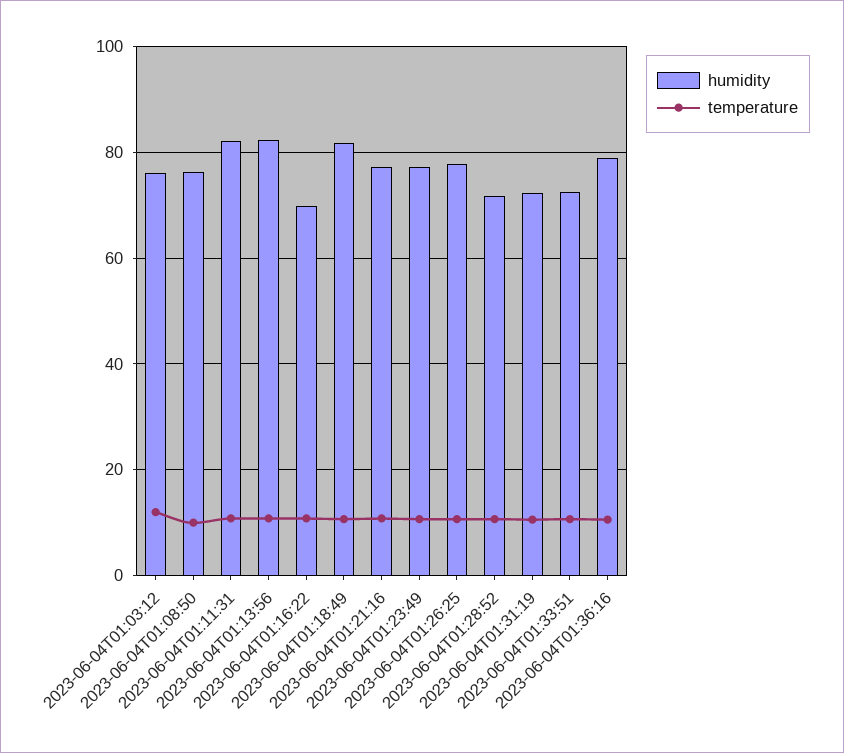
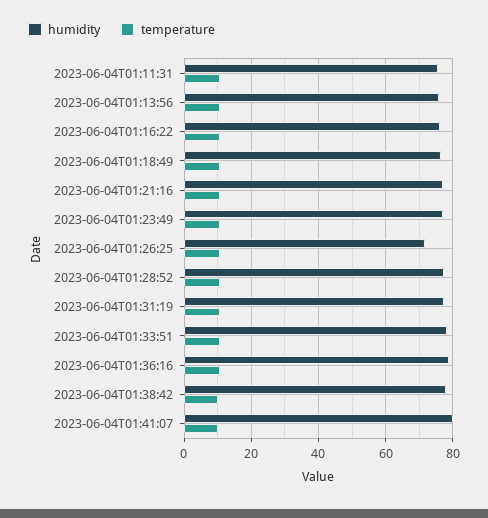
humidity, 2023-06-04T01:03:12: 76 -> none
temperature, 2023-06-04T01:03:12: 12 -> none
humidity, 2023-06-04T01:08:50: 76 -> none
temperature, 2023-06-04T01:08:50: 10 -> none
humidity, 2023-06-04T01:11:31: 82 -> 76
humidity, 2023-06-04T01:13:56: 82 -> 76
humidity, 2023-06-04T01:16:22: 70 -> 76
humidity, 2023-06-04T01:18:49: 82 -> 76
humidity, 2023-06-04T01:26:25: 78 -> 72
humidity, 2023-06-04T01:28:52: 72 -> 78
humidity, 2023-06-04T01:31:19: 72 -> 78
humidity, 2023-06-04T01:33:51: 72 -> 78
humidity, 2023-06-04T01:38:42: none -> 78
temperature, 2023-06-04T01:38:42: none -> 10
humidity, 2023-06-04T01:41:07: none -> 80
temperature, 2023-06-04T01:41:07: none -> 10

